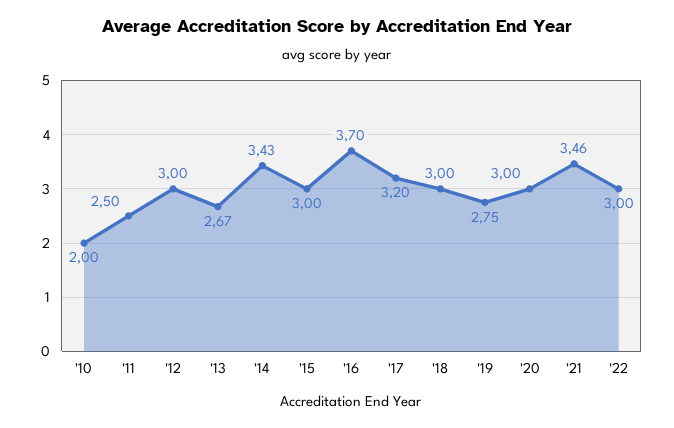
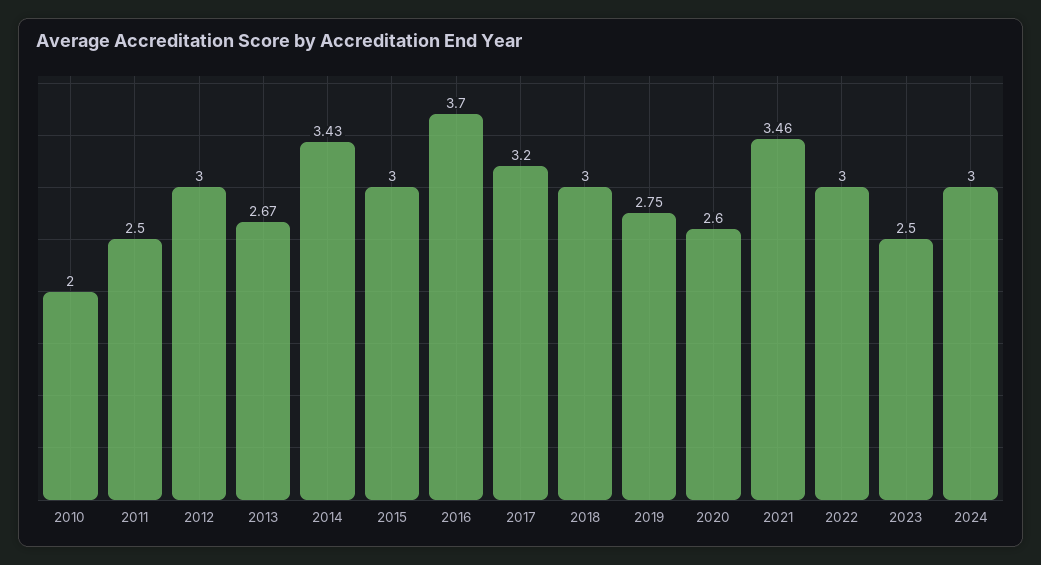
'20: 3 -> 2.6
2023: none -> 2.5
2024: none -> 3

